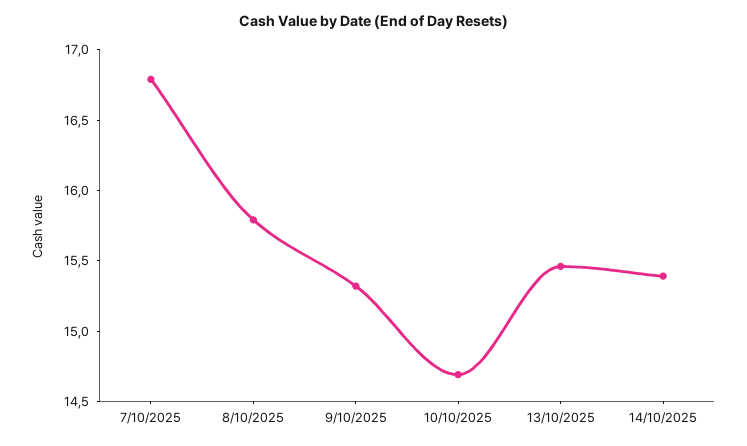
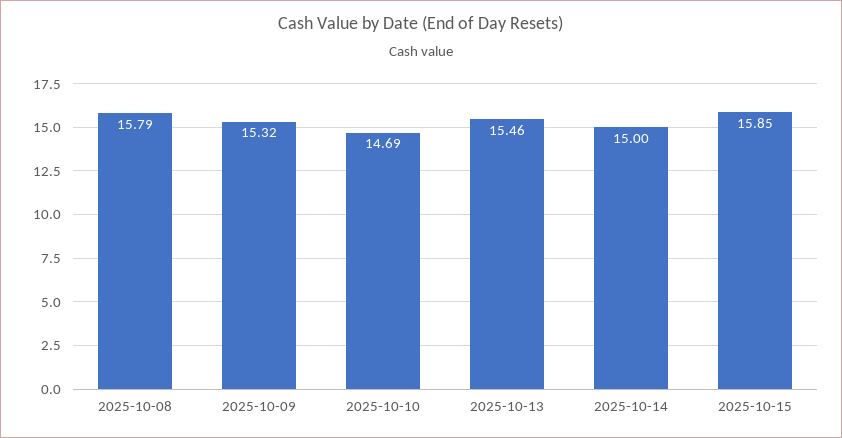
7/10/2025: 16.8 -> none
14/10/2025: 15.4 -> 15
2025-10-15: none -> 15.85

